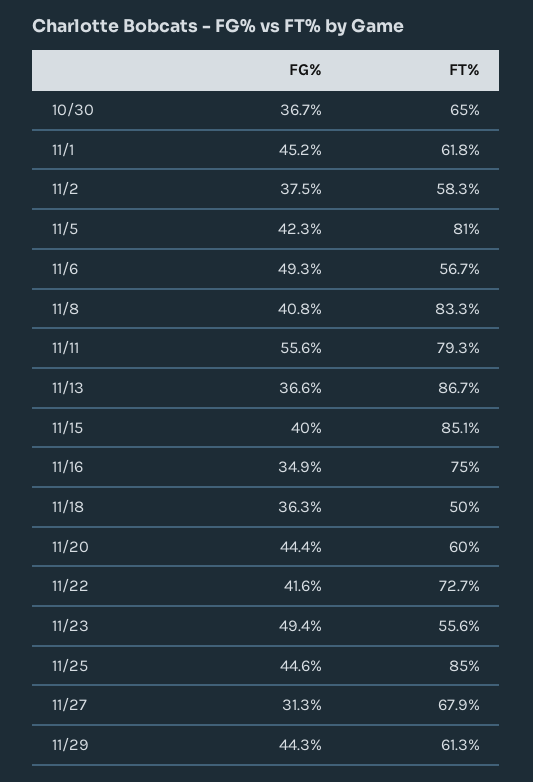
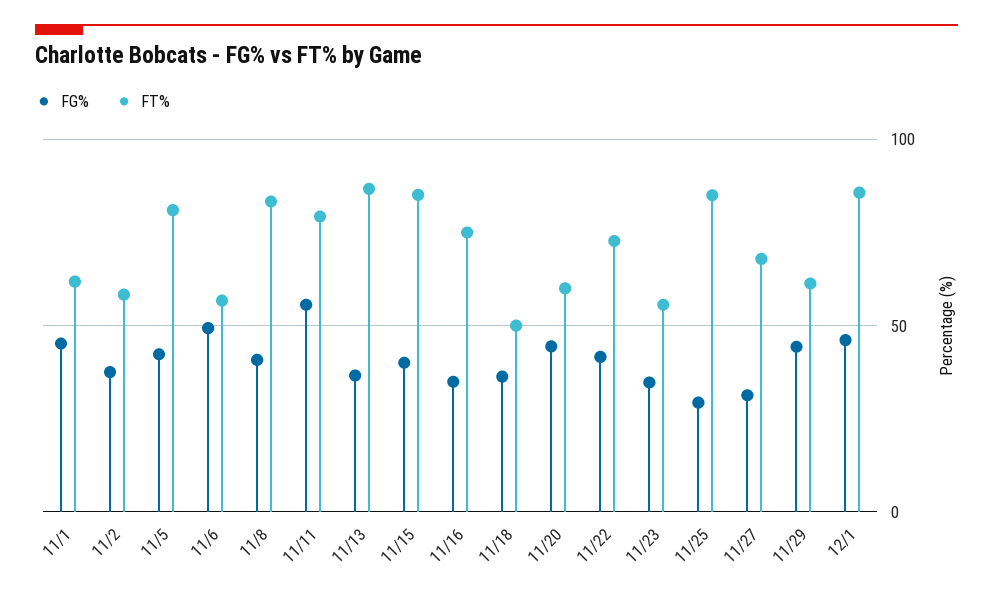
FG%, 10/30: 36.7 -> none
FT%, 10/30: 65 -> none
FG%, 11/23: 49.4 -> 35
FG%, 11/25: 44.6 -> 30
FG%, 12/1: none -> 45
FT%, 12/1: none -> 85

